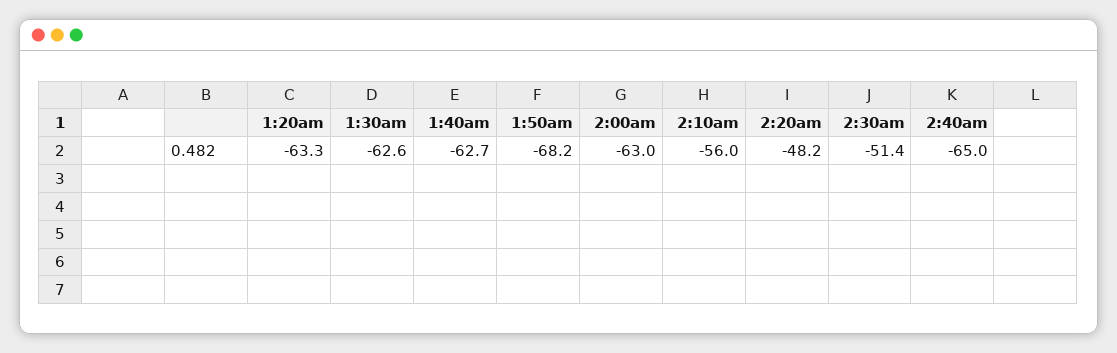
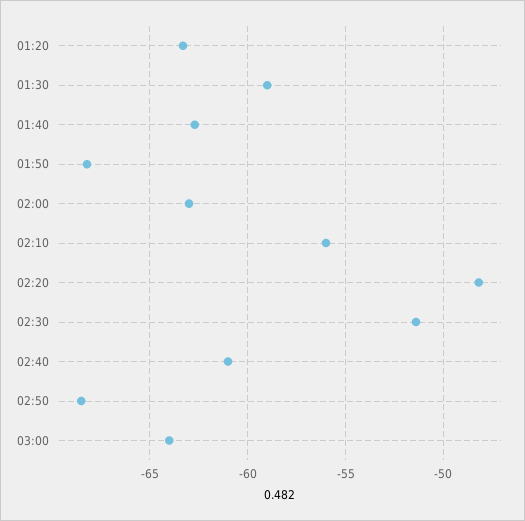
1:30am: -62.6 -> -59
2:40am: -65 -> -61
02:50: none -> -68.5
03:00: none -> -64

